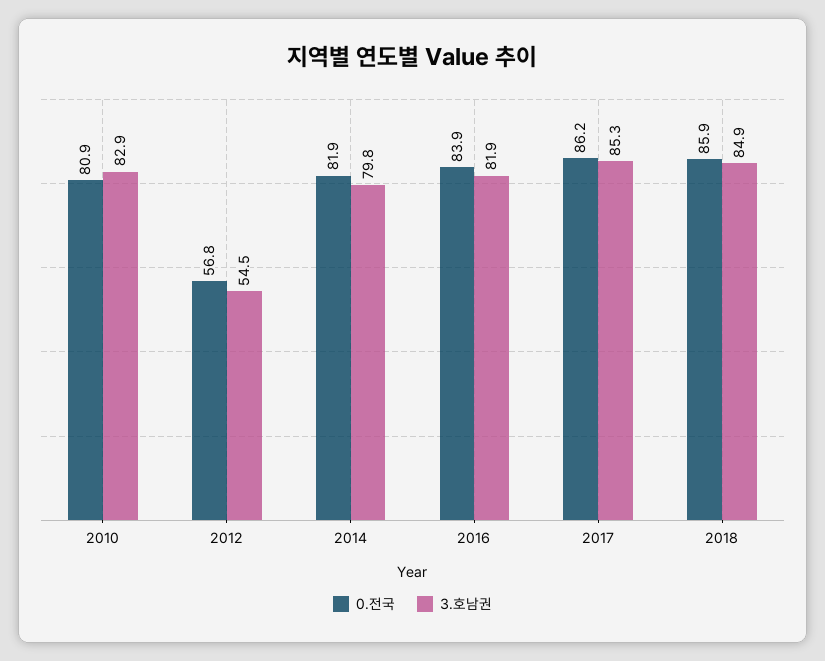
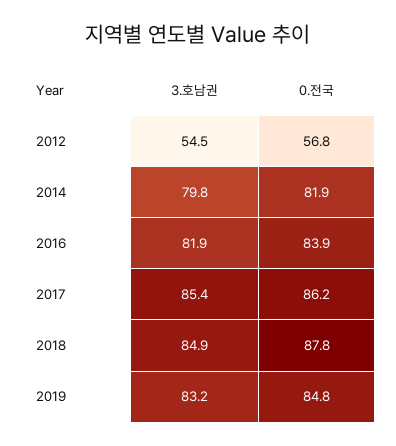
0.전국, 2010: 80.9 -> none
3.호남권, 2010: 82.9 -> none
3.호남권, 2017: 85.3 -> 85.4
0.전국, 2018: 85.9 -> 87.8
3.호남권, 2019: none -> 83.2
0.전국, 2019: none -> 84.8

